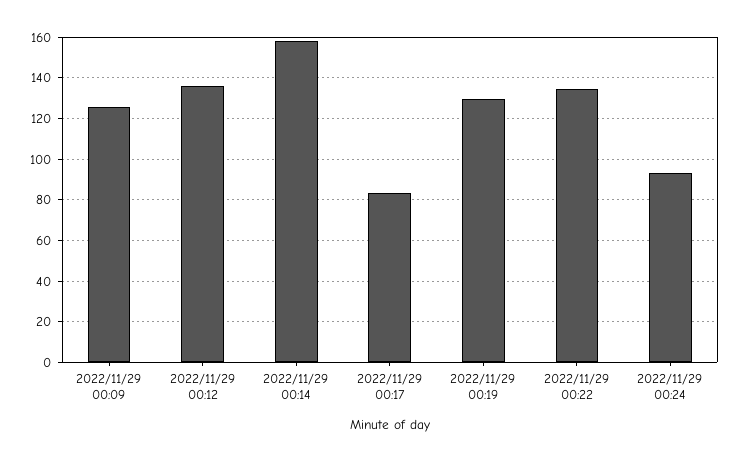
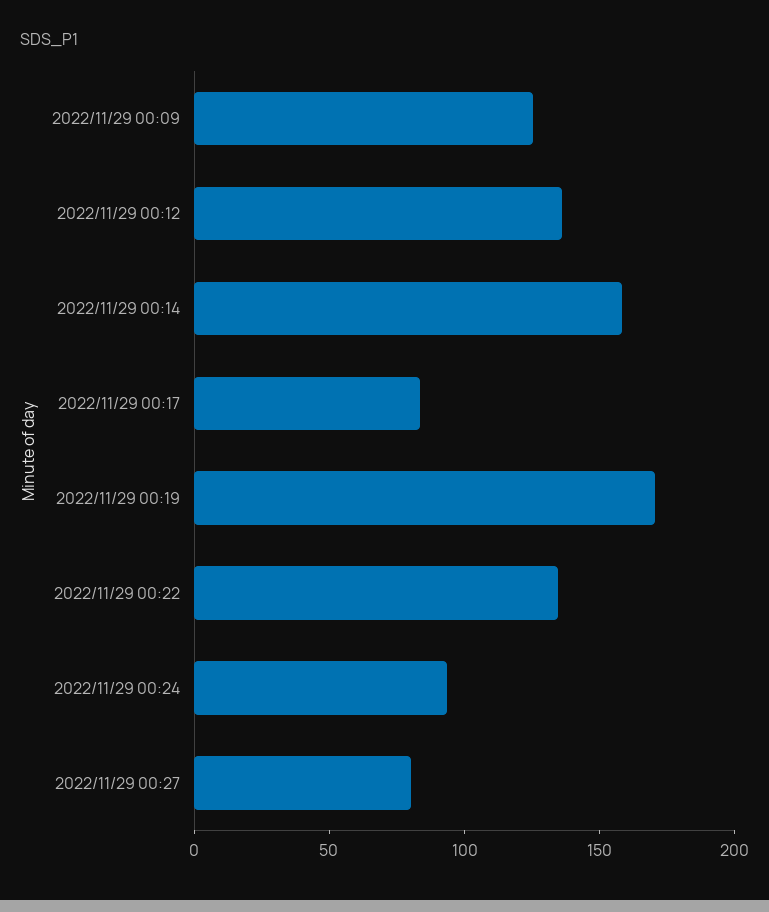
2022/11/29 00:19: 130 -> 170
2022/11/29 00:27: none -> 80

